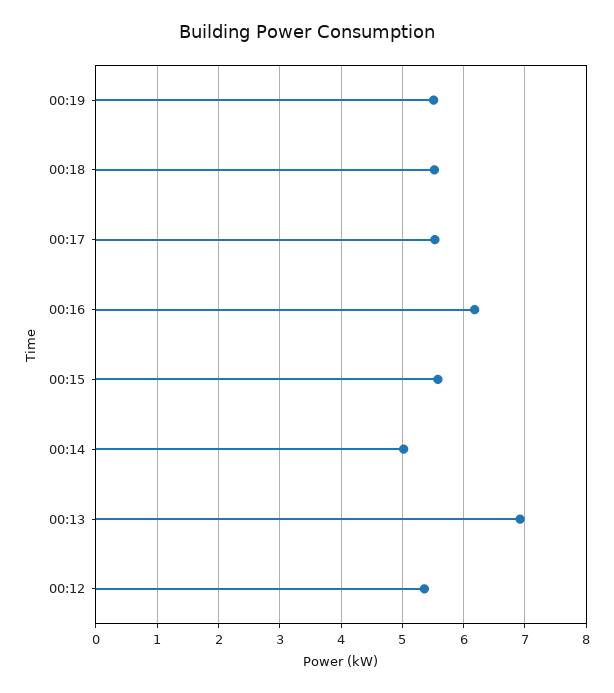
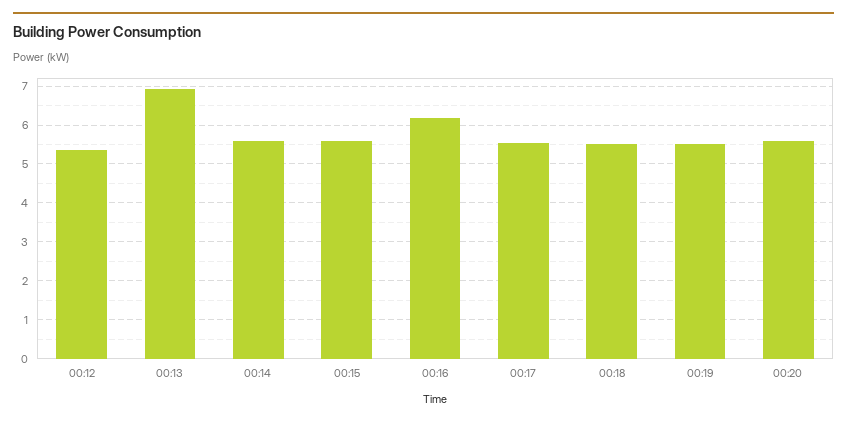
00:14: 5 -> 5.6
00:20: none -> 5.6

